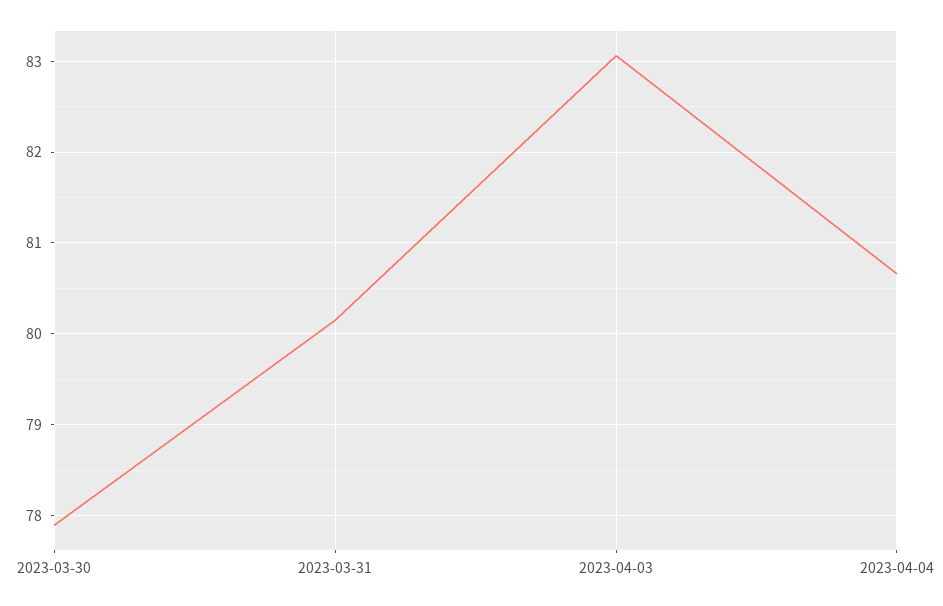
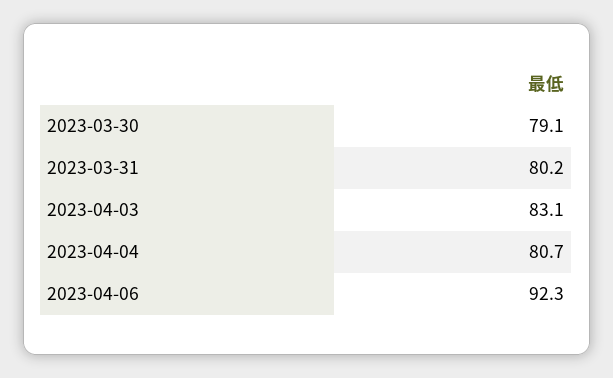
2023-03-30: 77.9 -> 79.1
2023-04-06: none -> 92.3

